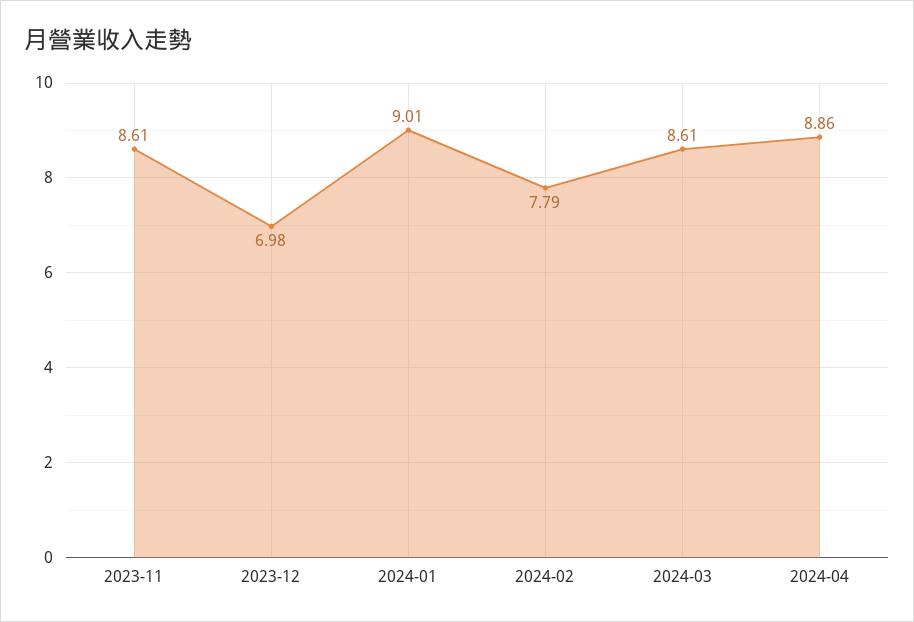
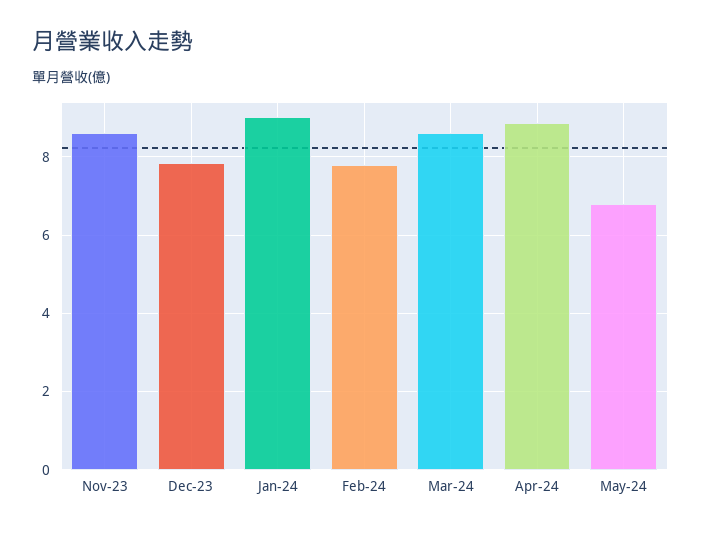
2023-12: 6.98 -> 7.8
May-24: none -> 6.8

